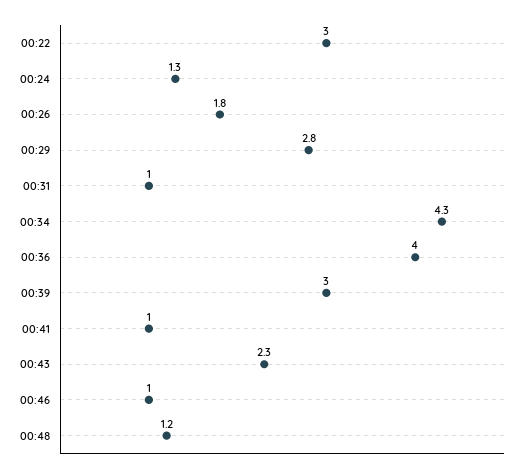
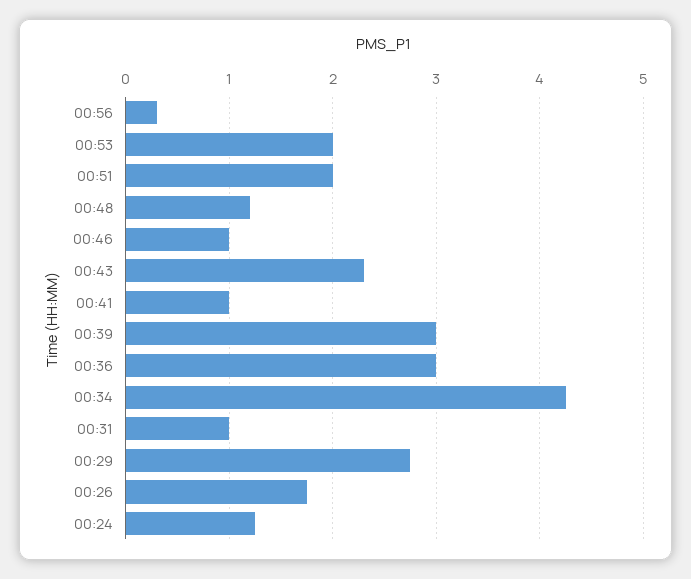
00:22: 3 -> none
00:36: 4 -> 3
00:56: none -> 0.3
00:53: none -> 2
00:51: none -> 2

